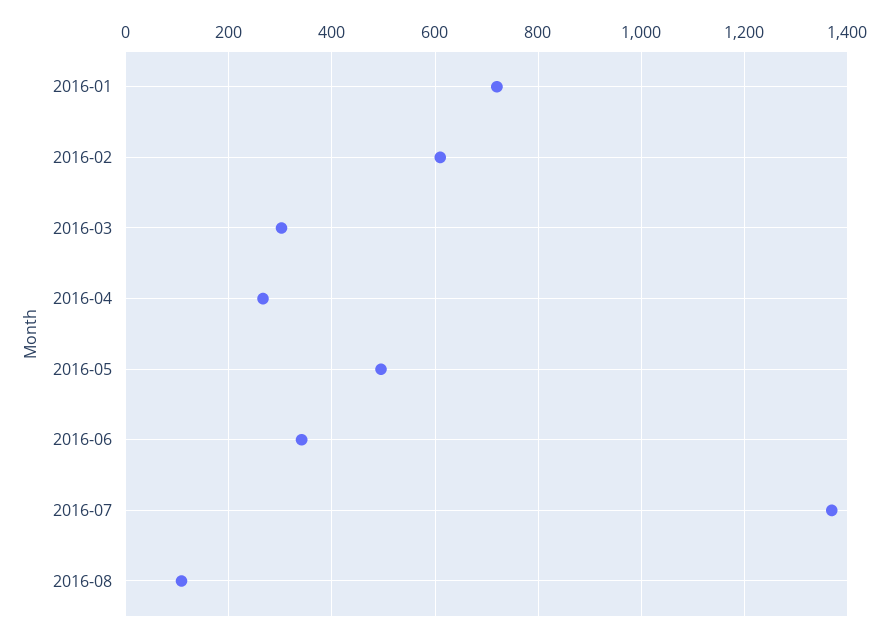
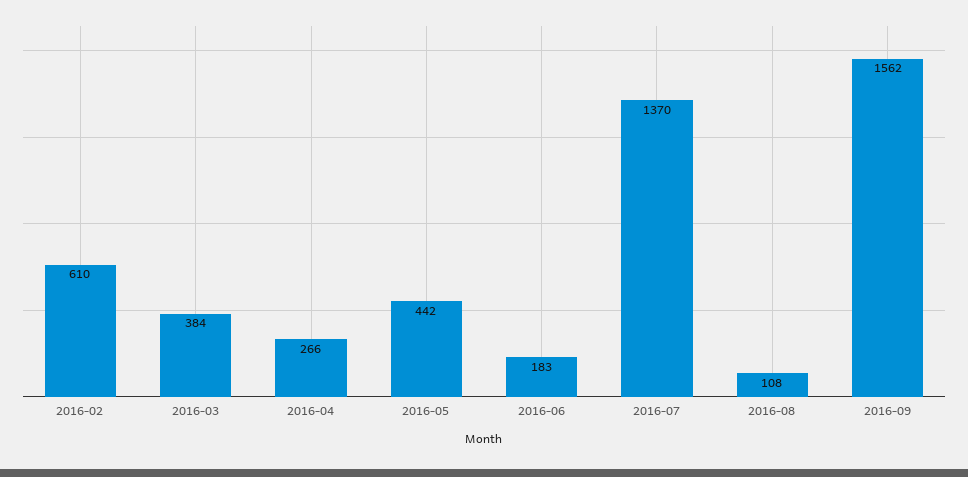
2016-01: 720 -> none
2016-03: 300 -> 384
2016-05: 500 -> 442
2016-06: 340 -> 183
2016-09: none -> 1562

